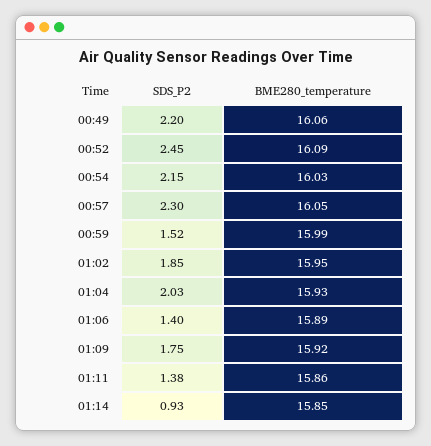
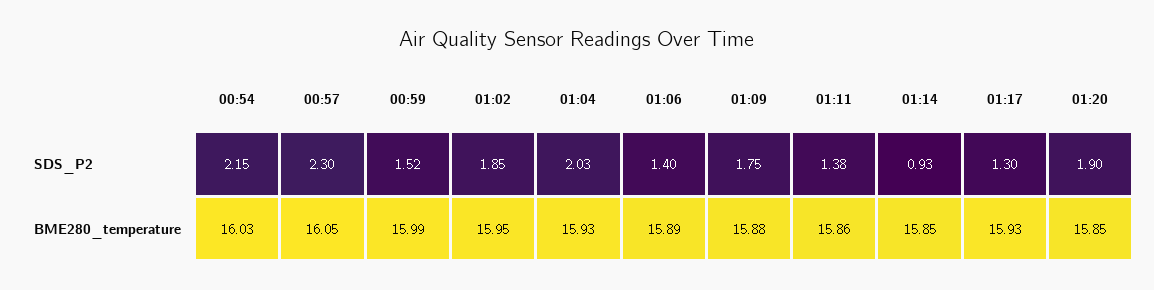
SDS_P2, 00:49: 2.2 -> none
BME280_temperature, 00:49: 16.06 -> none
SDS_P2, 00:52: 2.45 -> none
BME280_temperature, 00:52: 16.09 -> none
BME280_temperature, 01:09: 15.92 -> 15.88
SDS_P2, 01:17: none -> 1.3
SDS_P2, 01:20: none -> 1.9
BME280_temperature, 01:17: none -> 15.93
BME280_temperature, 01:20: none -> 15.85

